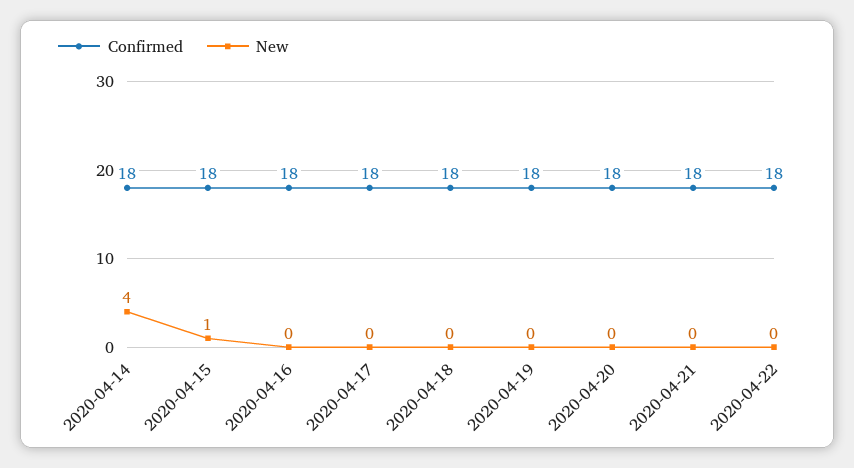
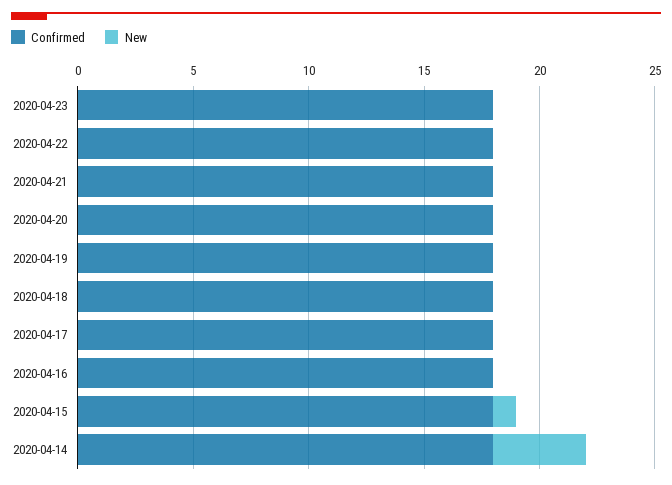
Confirmed, 2020-04-23: none -> 18
New, 2020-04-23: none -> 0

